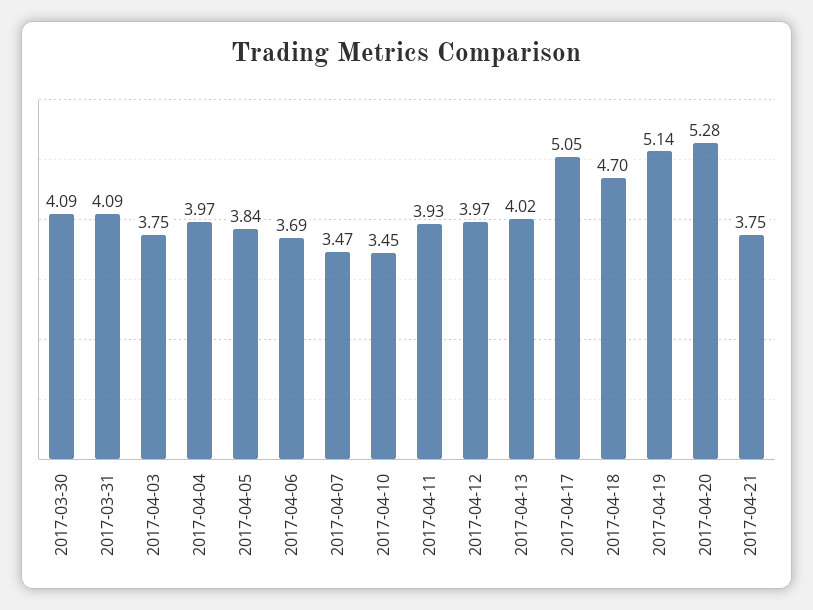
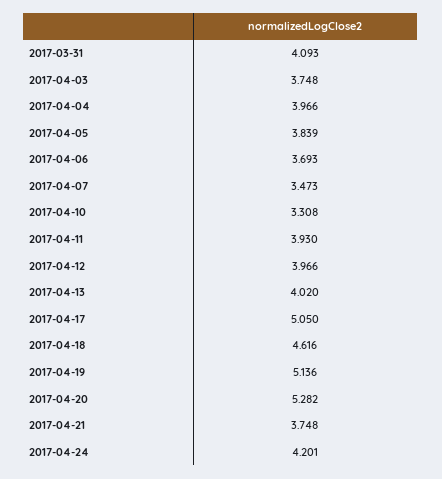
2017-03-30: 4.09 -> none
2017-04-10: 3.45 -> 3.308
2017-04-18: 4.7 -> 4.616
2017-04-24: none -> 4.201

